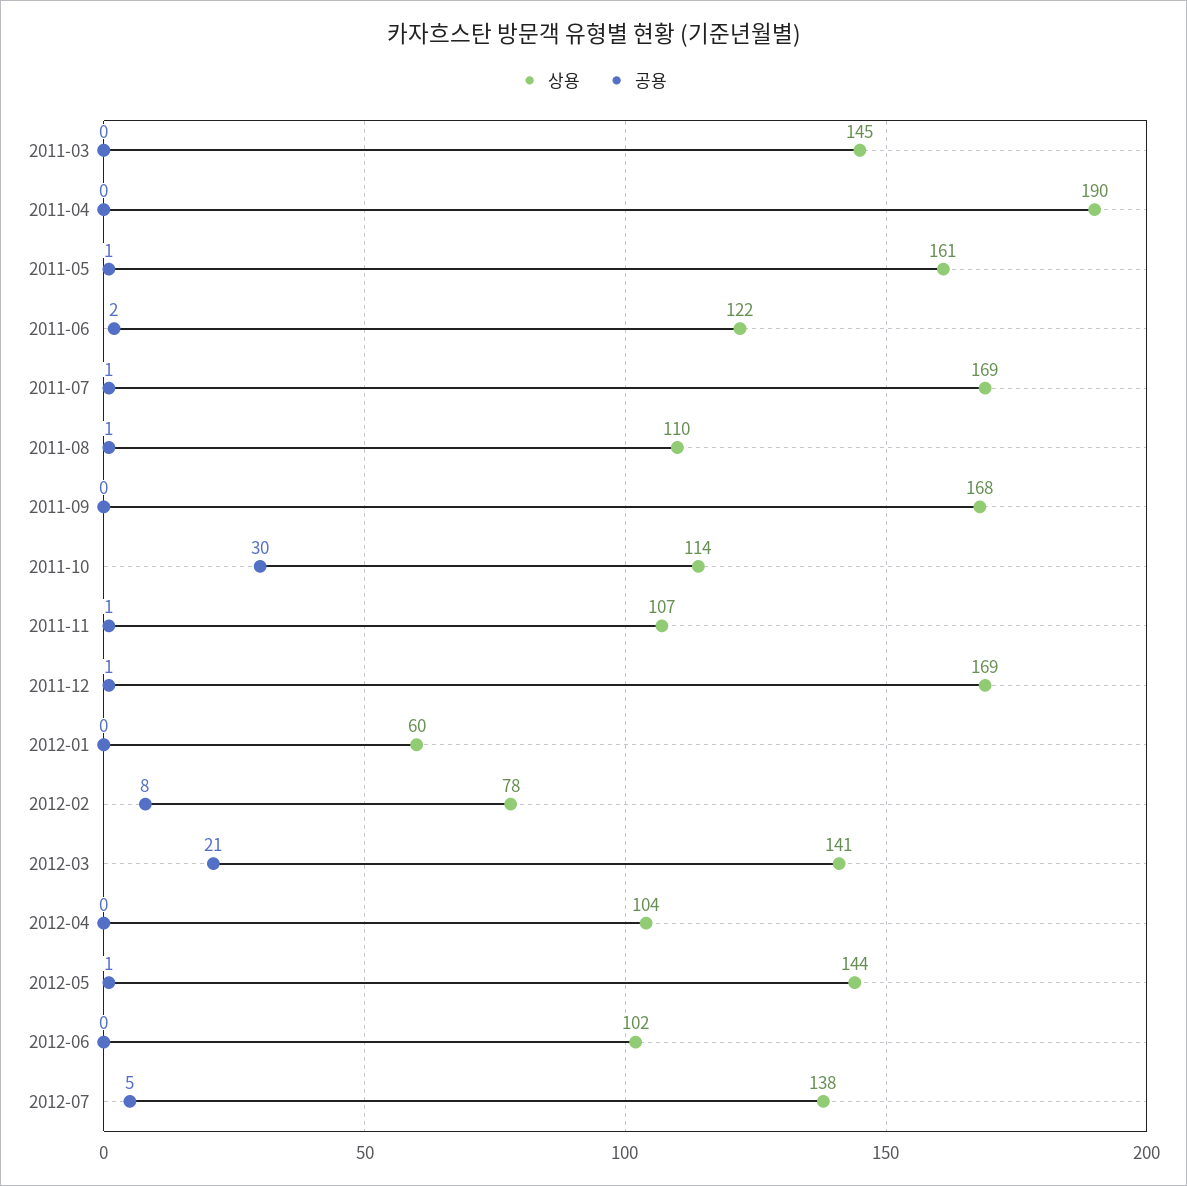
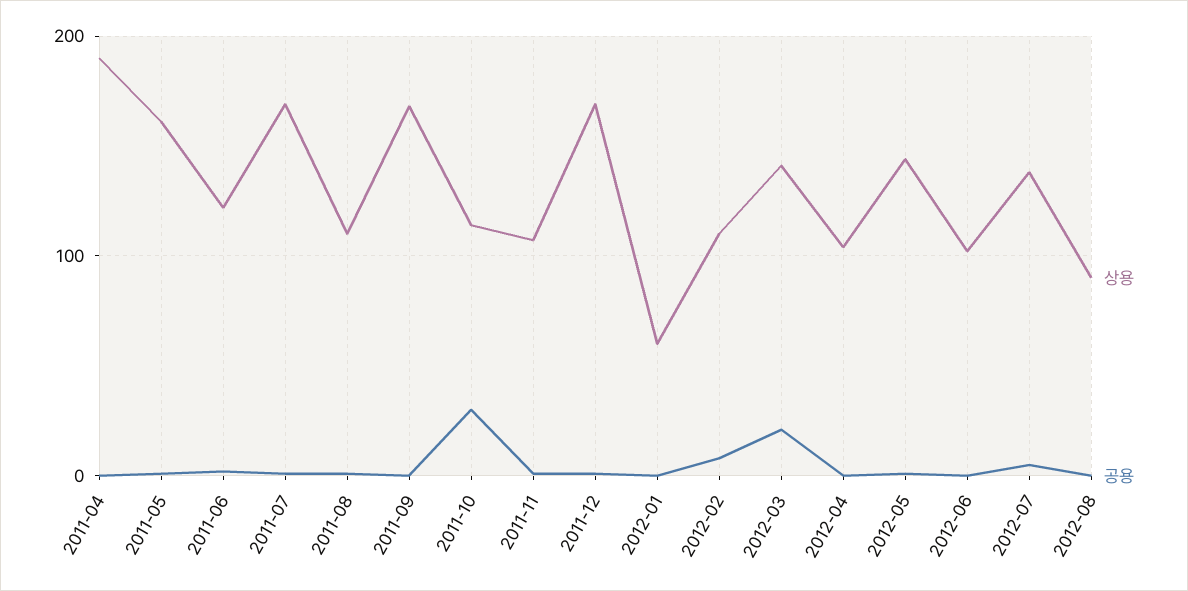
상용, 2011-03: 145 -> none
공용, 2011-03: 0 -> none
상용, 2012-02: 78 -> 110
상용, 2012-08: none -> 90
공용, 2012-08: none -> 0

